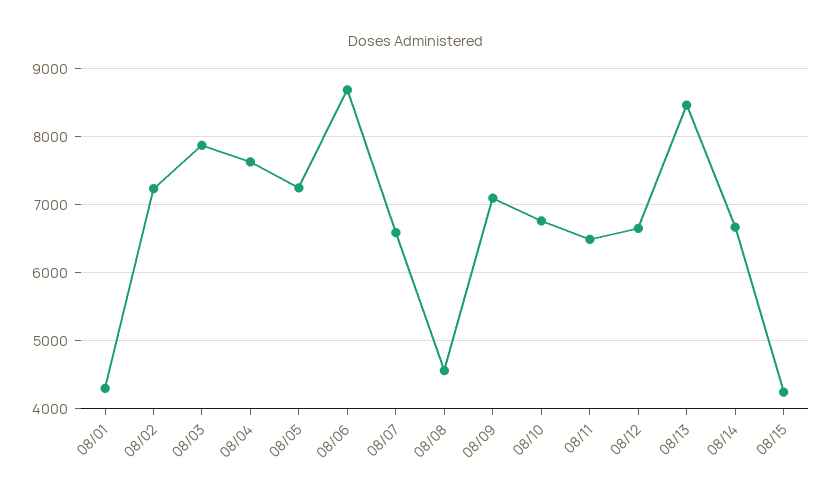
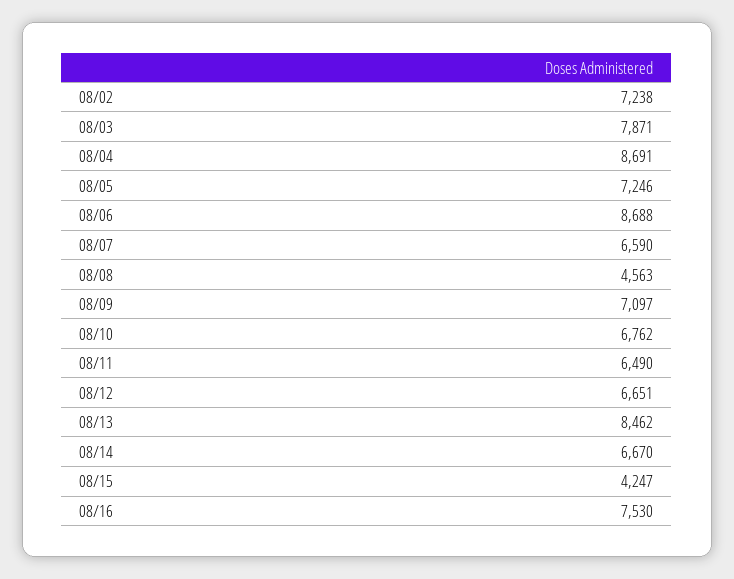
08/01: 4300 -> none
08/04: 7600 -> 8691
08/16: none -> 7530

